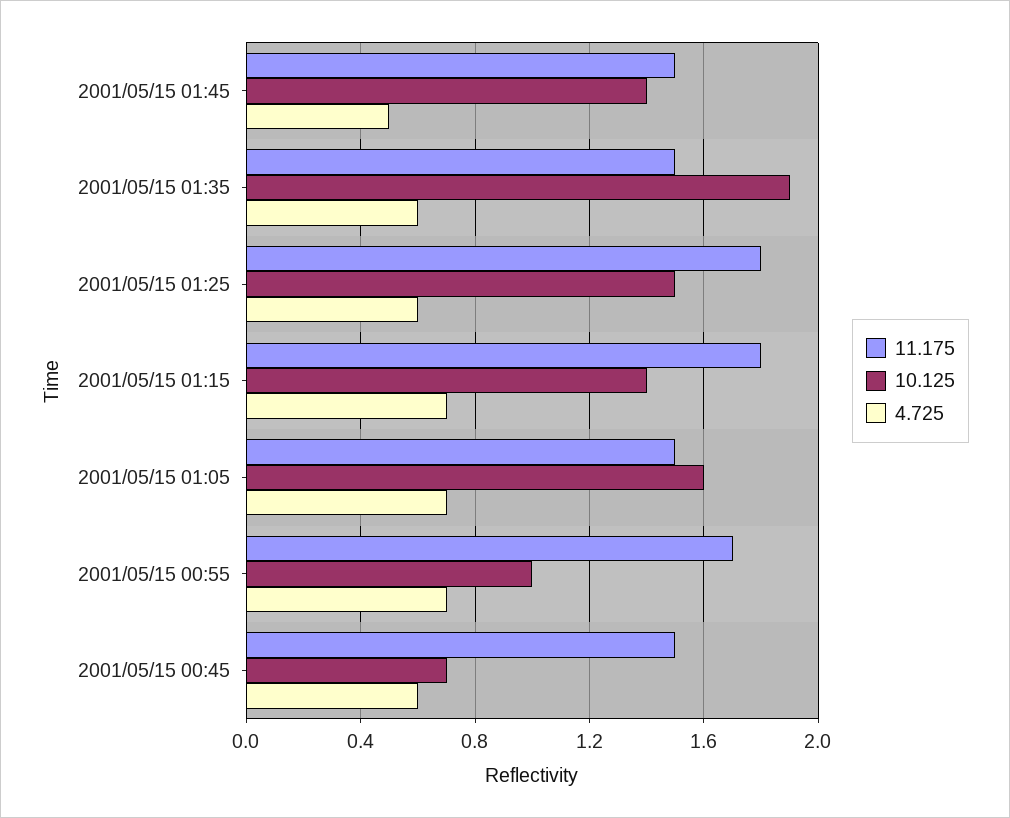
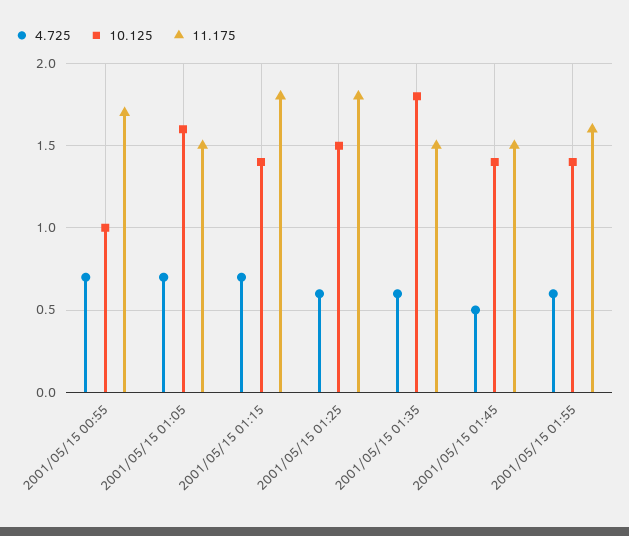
10.125, 2001/05/15 01:35: 1.9 -> 1.8
11.175, 2001/05/15 00:45: 1.5 -> none
10.125, 2001/05/15 00:45: 0.7 -> none
4.725, 2001/05/15 00:45: 0.6 -> none
4.725, 2001/05/15 01:55: none -> 0.6
10.125, 2001/05/15 01:55: none -> 1.4
11.175, 2001/05/15 01:55: none -> 1.6

